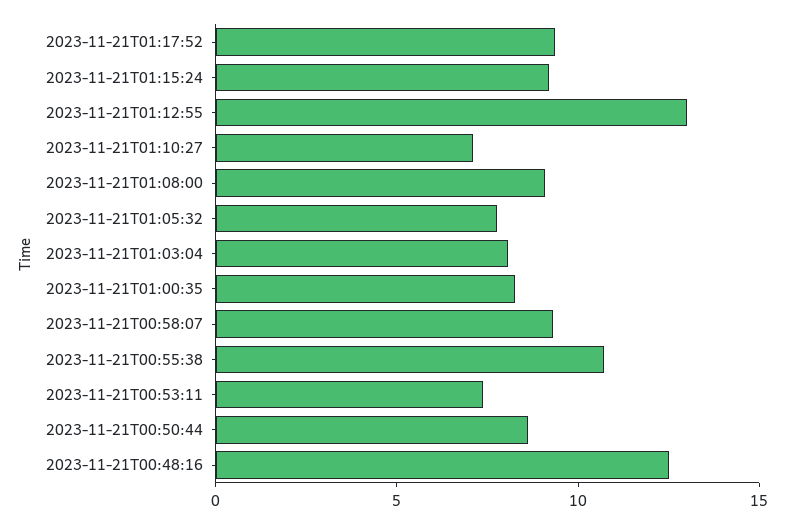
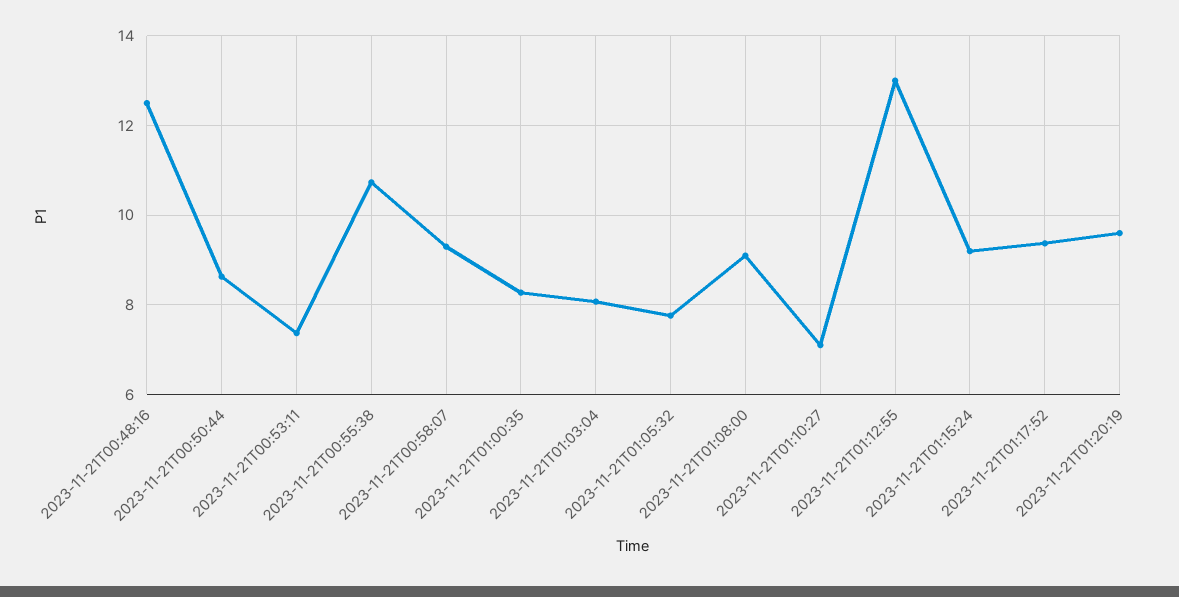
2023-11-21T01:20:19: none -> 9.6

